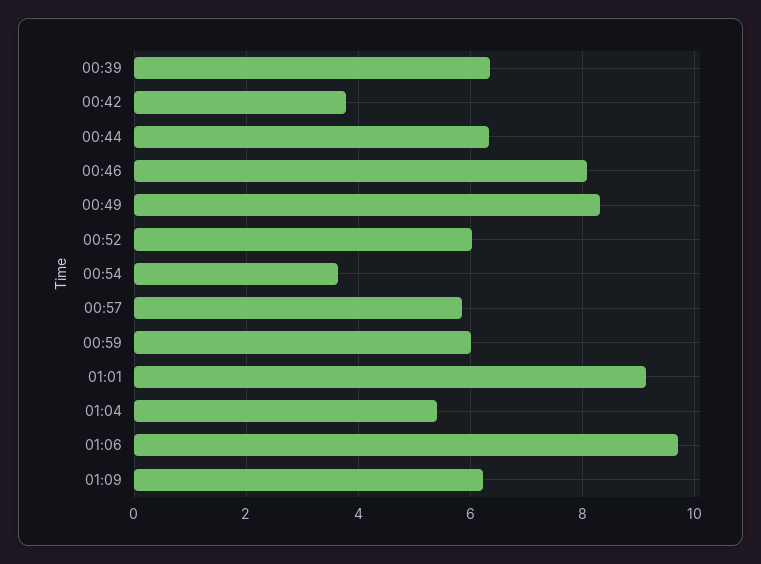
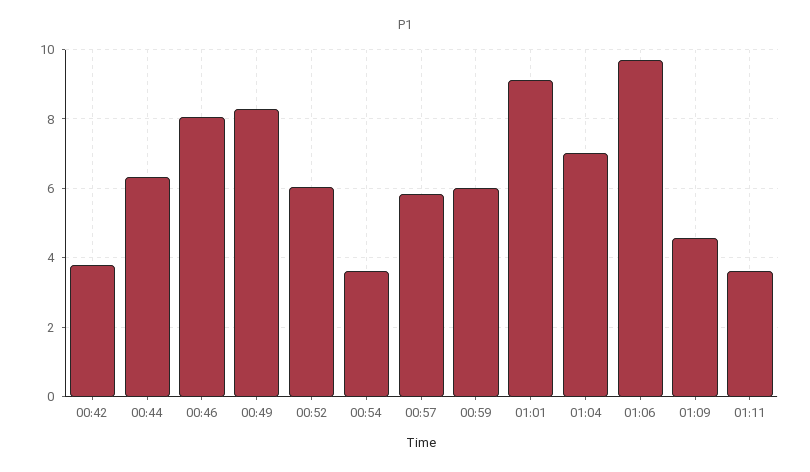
00:39: 6.4 -> none
01:04: 5.4 -> 7
01:09: 6.2 -> 4.6
01:11: none -> 3.6

